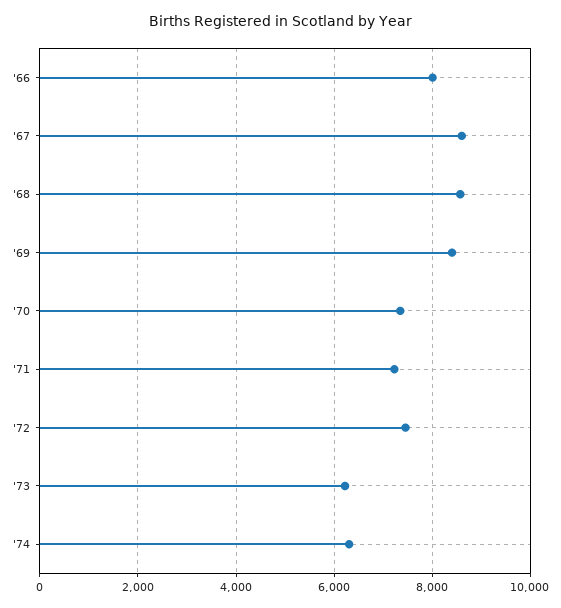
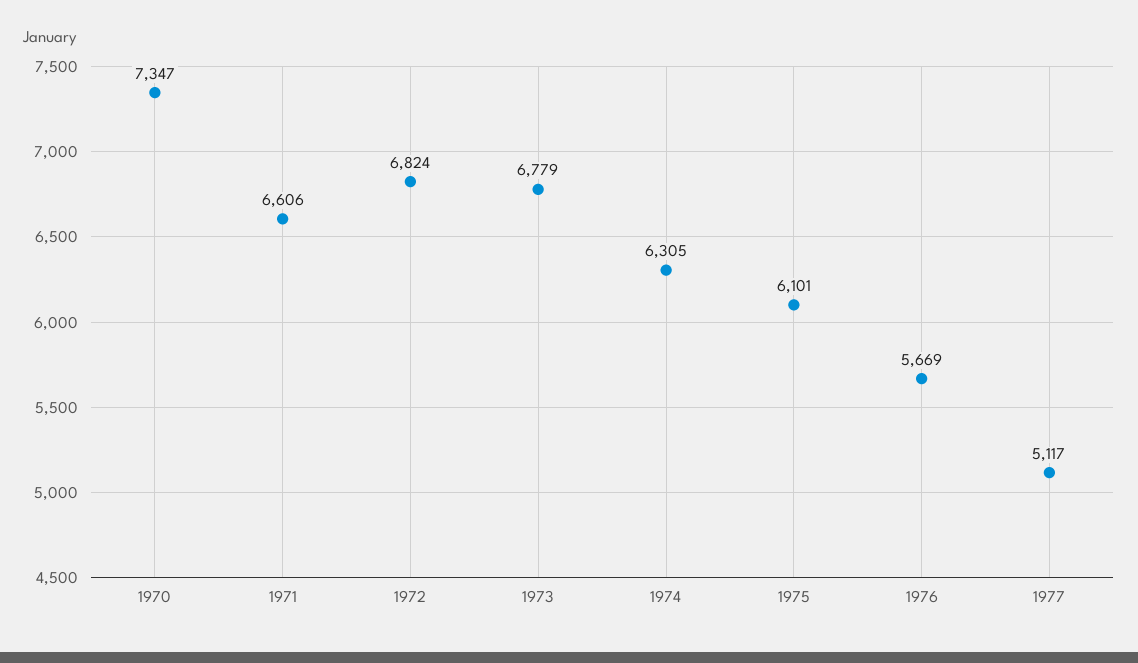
'66: 8000 -> none
'67: 8600 -> none
'68: 8600 -> none
'69: 8400 -> none
'71: 7200 -> 6606
'72: 7400 -> 6824
'73: 6200 -> 6779
1975: none -> 6101
1976: none -> 5669
1977: none -> 5117

